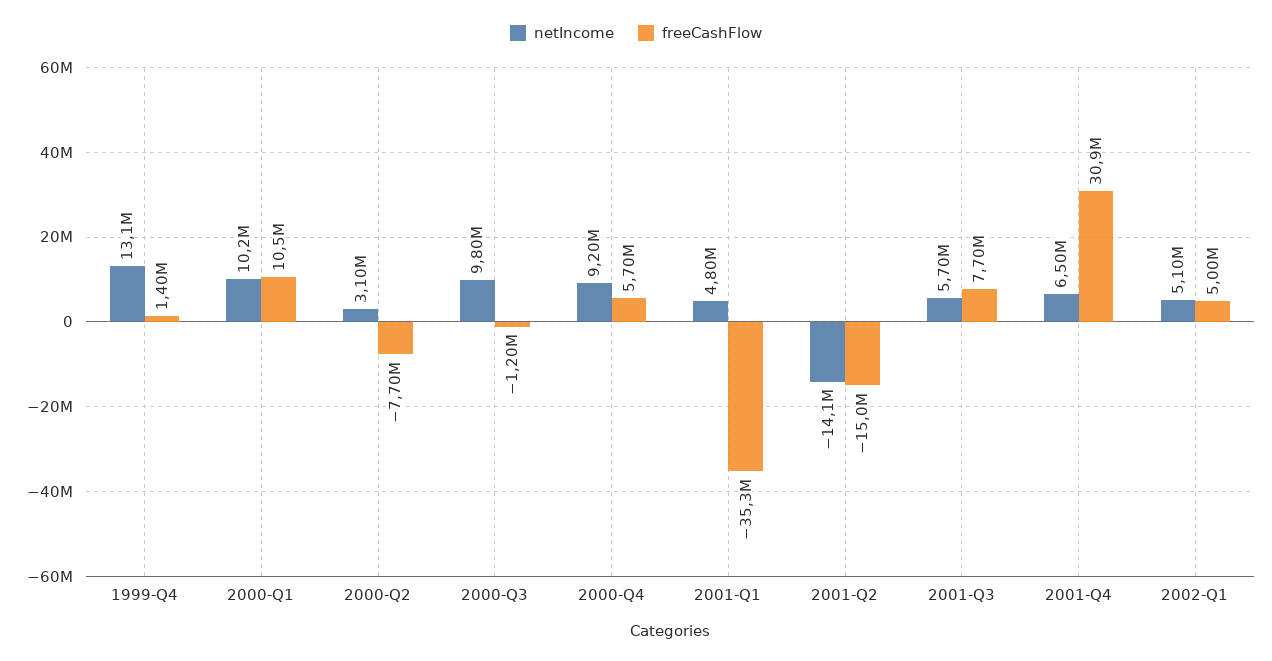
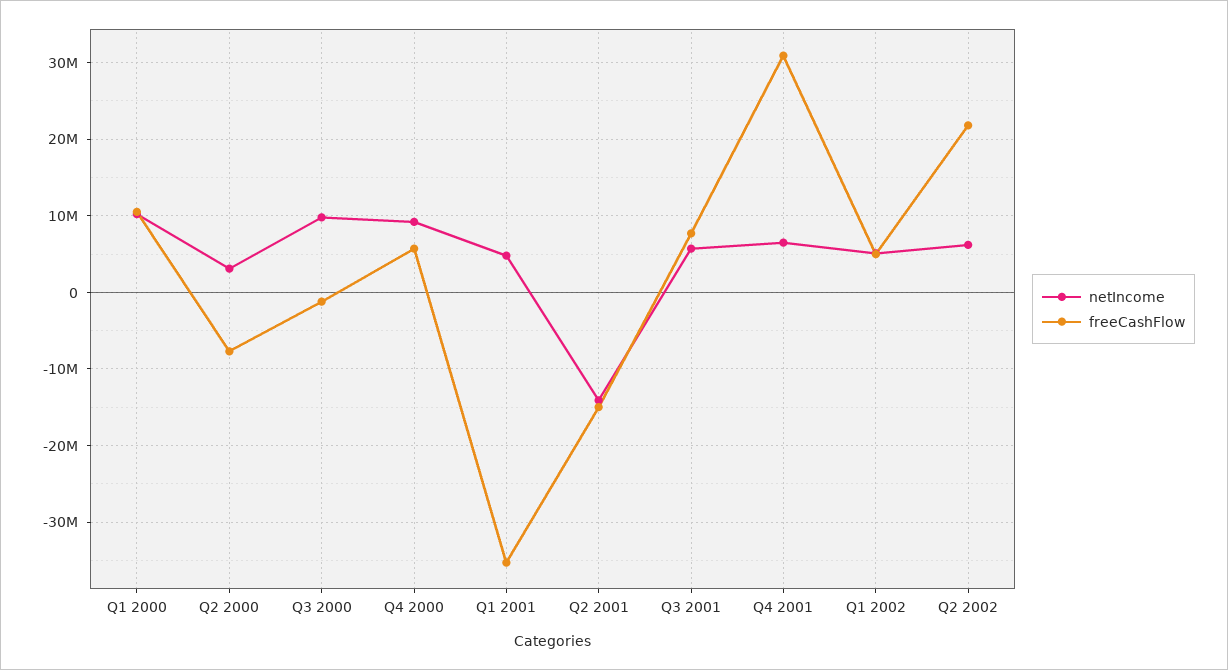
netIncome, 1999-Q4: 13100000 -> none
freeCashFlow, 1999-Q4: 1400000 -> none
netIncome, Q2 2002: none -> 6000000
freeCashFlow, Q2 2002: none -> 22000000

